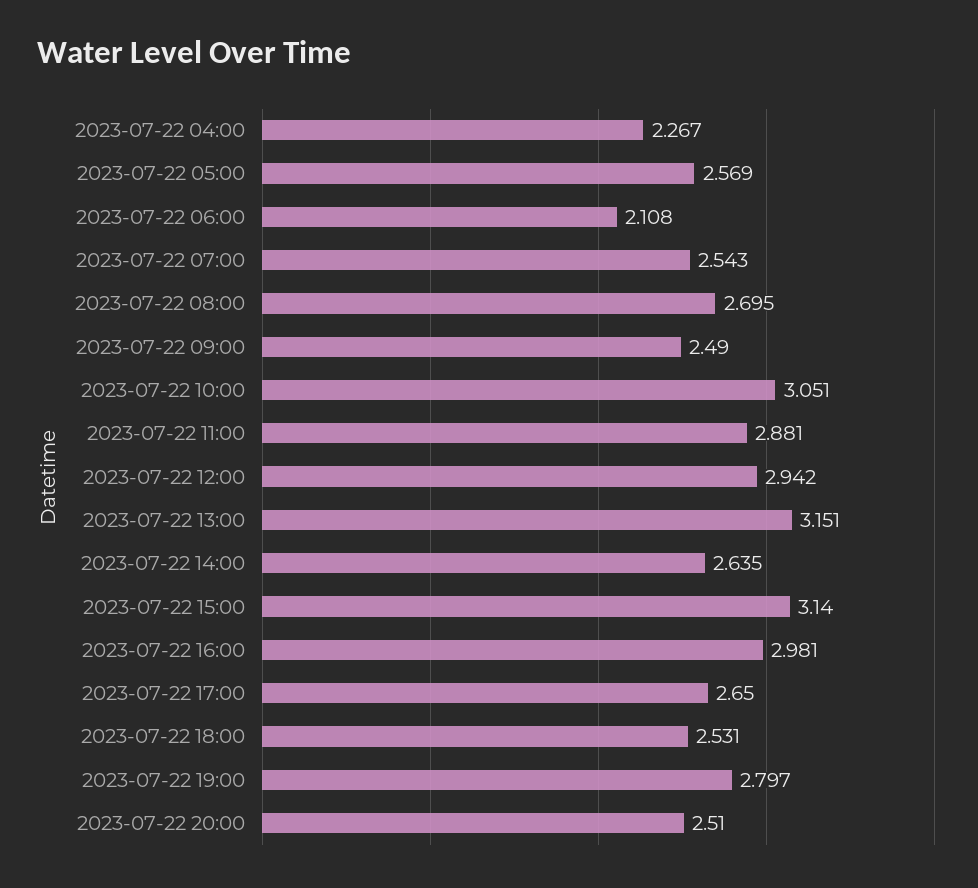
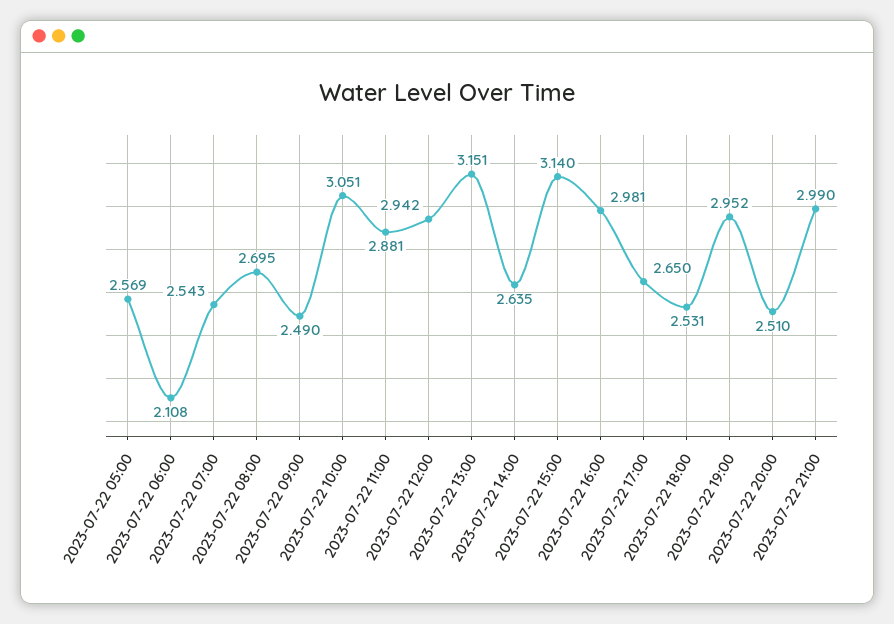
2023-07-22 04:00: 2.267 -> none
2023-07-22 19:00: 2.797 -> 2.952
2023-07-22 21:00: none -> 2.99

